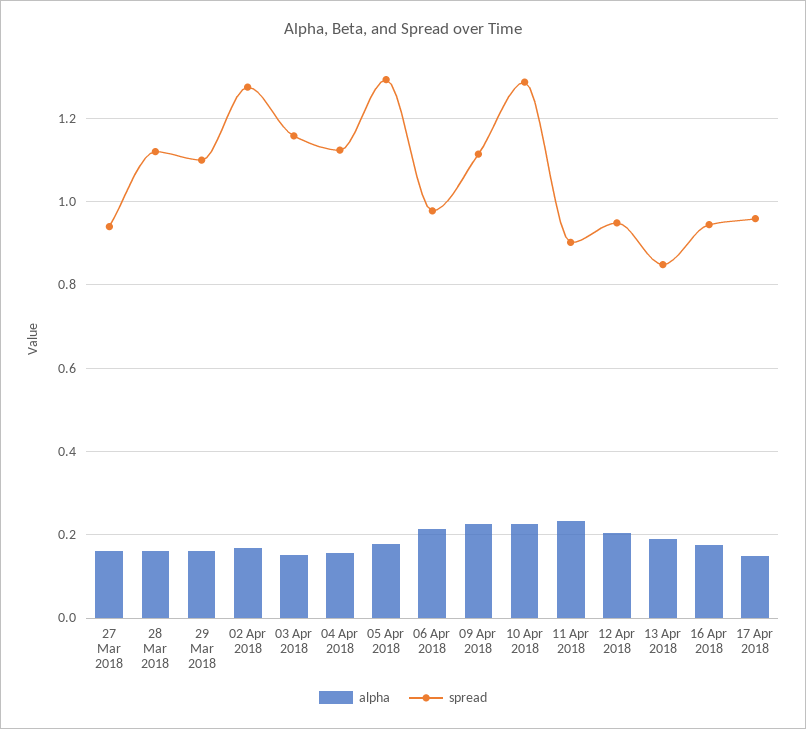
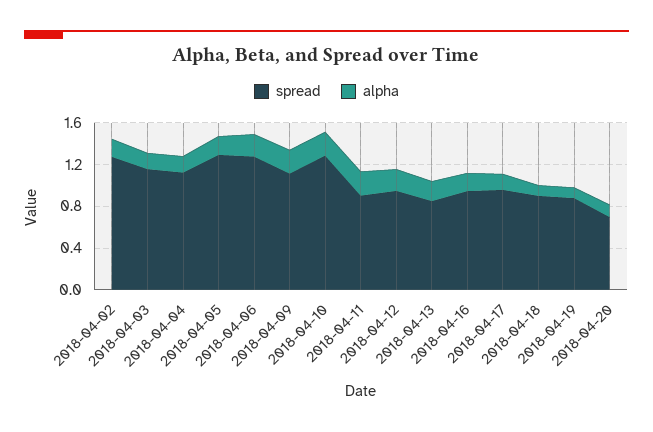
alpha, 27 Mar 2018: 0.16 -> none
spread, 27 Mar 2018: 0.94 -> none
alpha, 28 Mar 2018: 0.16 -> none
spread, 28 Mar 2018: 1.12 -> none
alpha, 29 Mar 2018: 0.16 -> none
spread, 29 Mar 2018: 1.1 -> none
spread, 06 Apr 2018: 0.98 -> 1.3
spread, 2018-04-18: none -> 0.9
alpha, 2018-04-18: none -> 0.1
spread, 2018-04-19: none -> 0.9
alpha, 2018-04-19: none -> 0.1
spread, 2018-04-20: none -> 0.7
alpha, 2018-04-20: none -> 0.1

